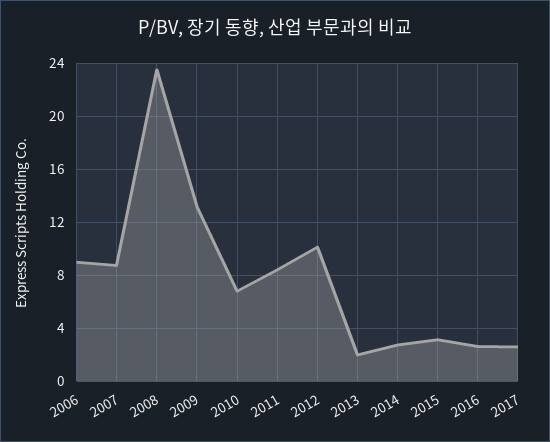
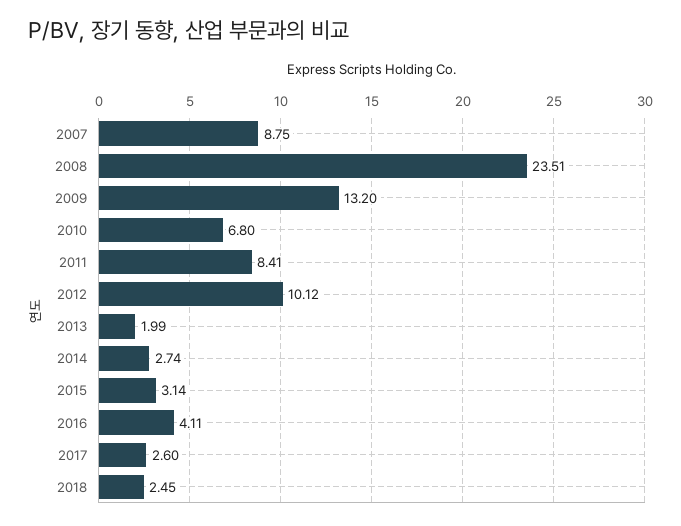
2006: 9 -> none
2016: 2.5 -> 4.11
2018: none -> 2.45

